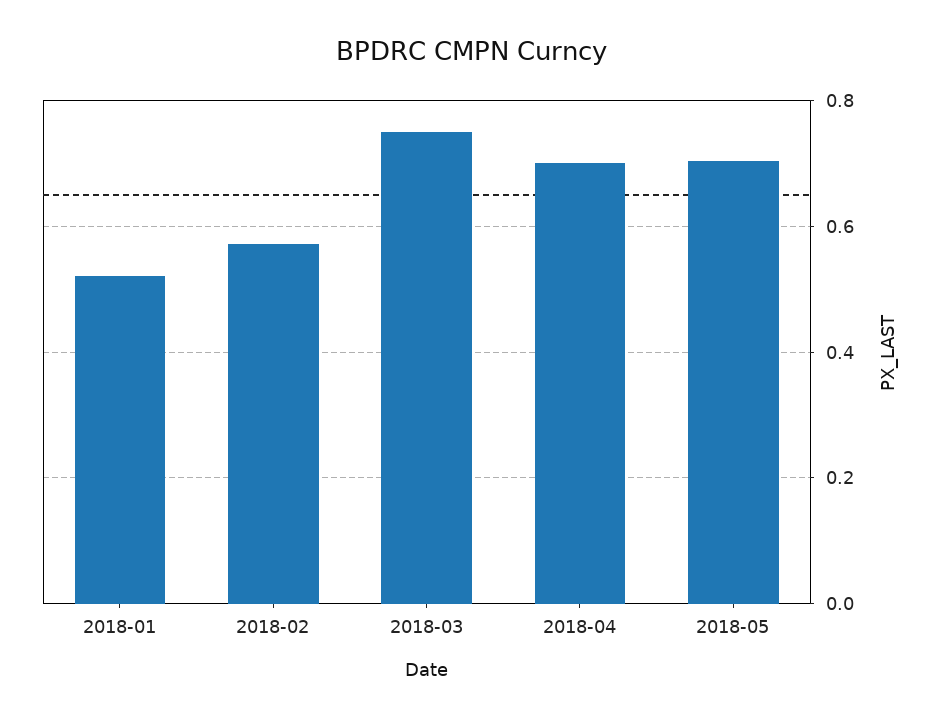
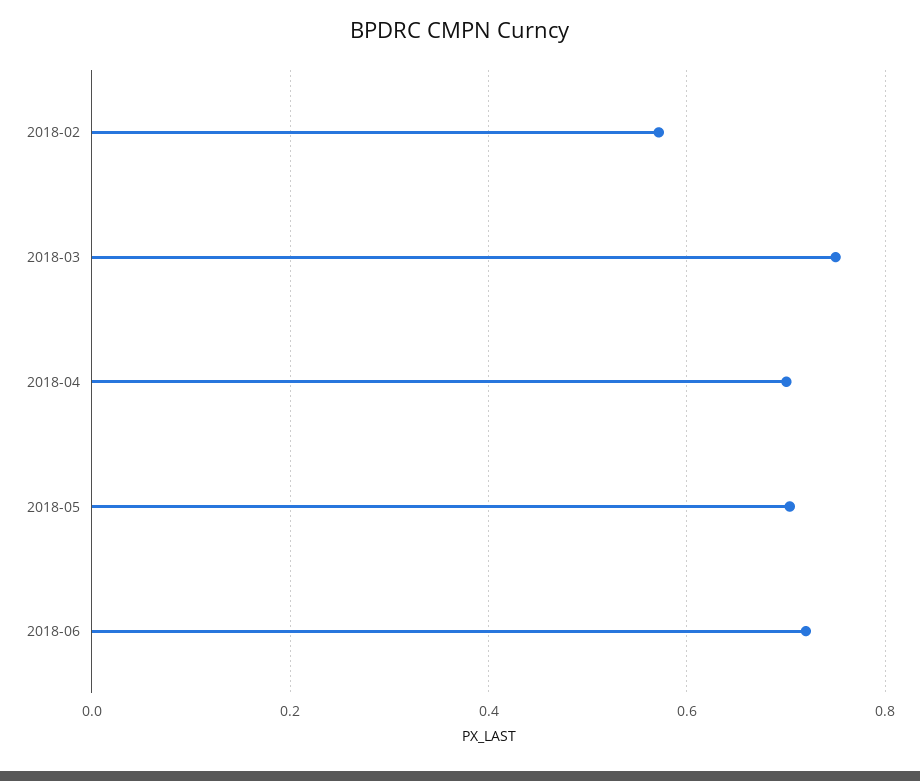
2018-01: 0.52 -> none
2018-06: none -> 0.72

